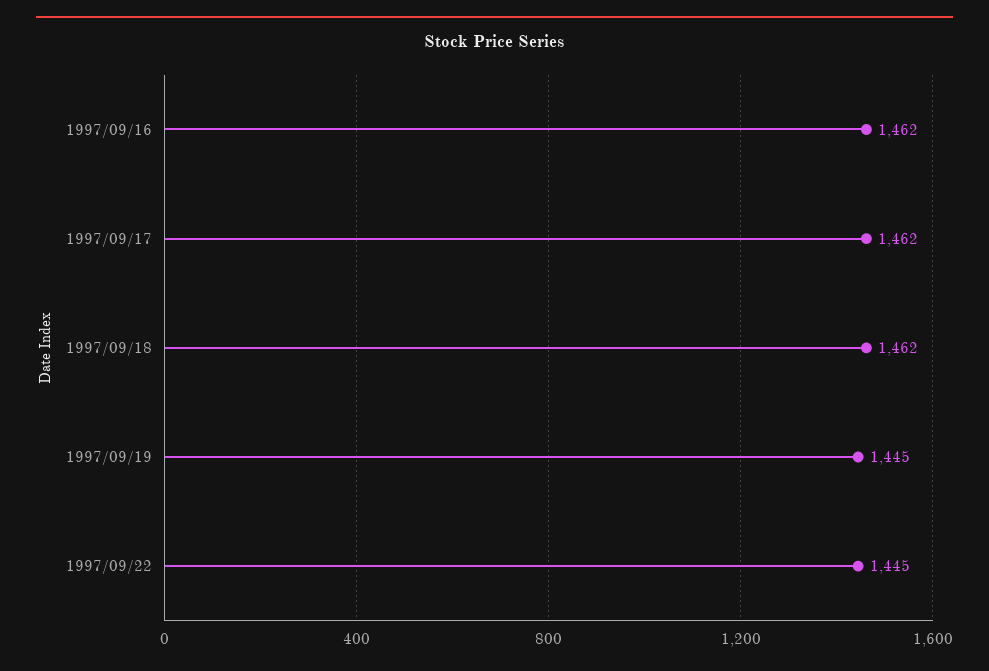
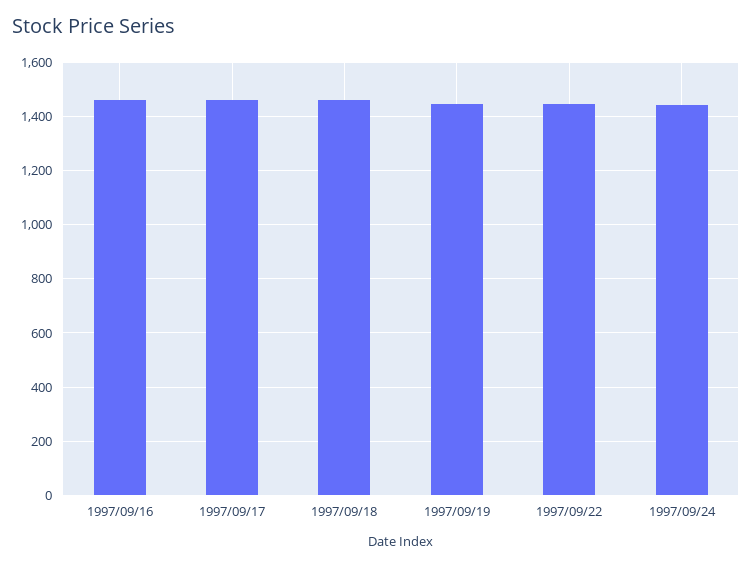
1997/09/24: none -> 1450

